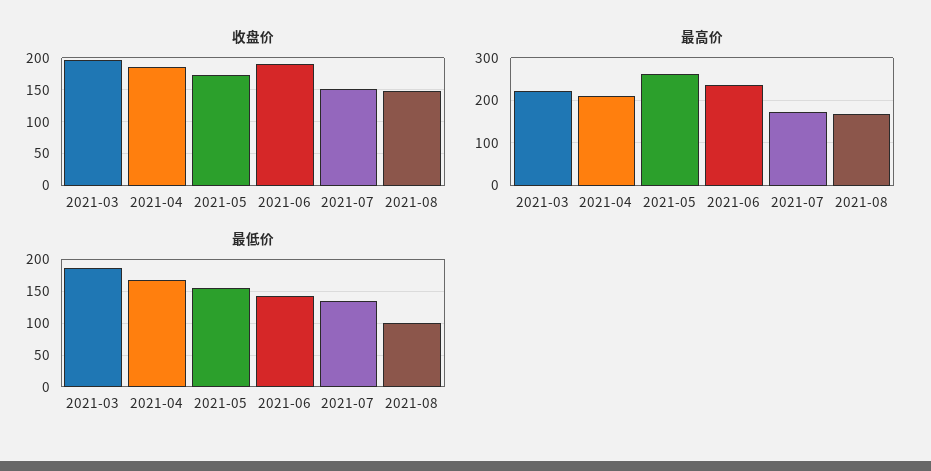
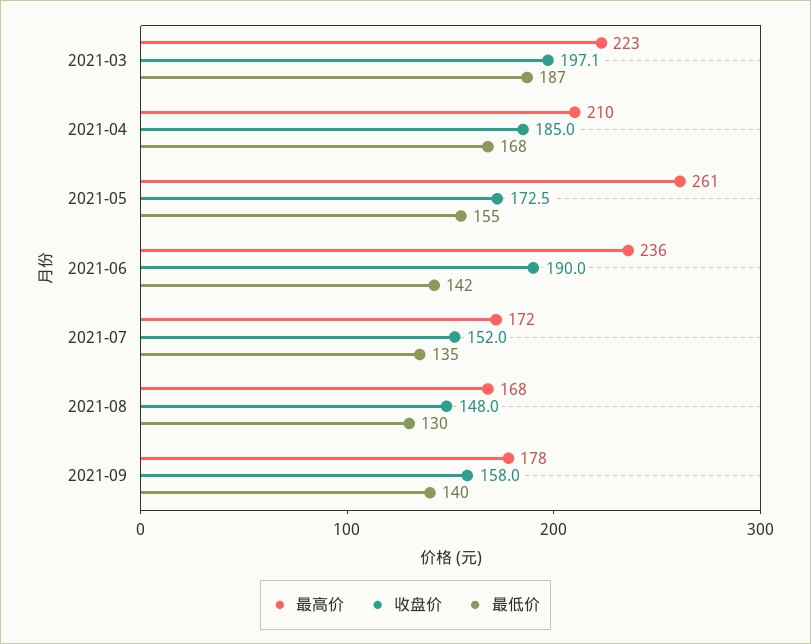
最低价, 2021-08: 100 -> 130
最高价, 2021-09: none -> 178
收盘价, 2021-09: none -> 158
最低价, 2021-09: none -> 140

